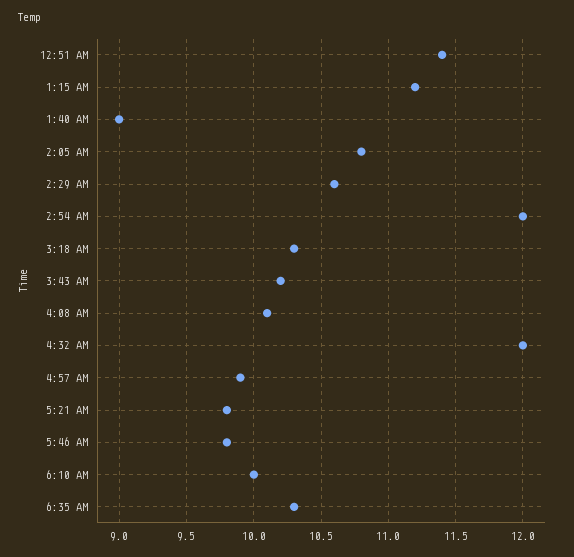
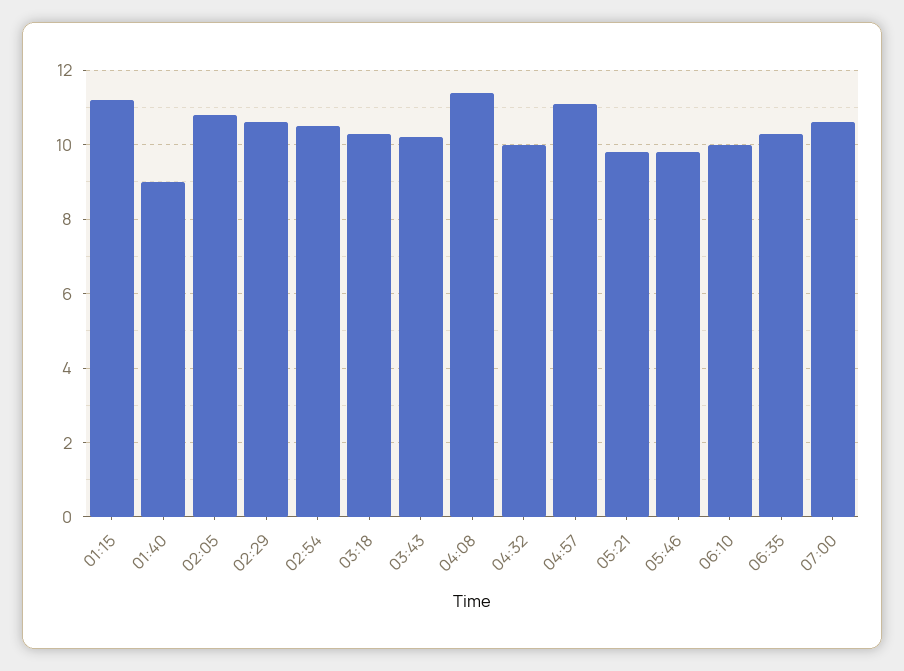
12:51 AM: 11.4 -> none
2:54 AM: 12 -> 10.5
4:08 AM: 10.1 -> 11.5
4:32 AM: 12 -> 10
4:57 AM: 9.9 -> 11
07:00: none -> 10.5

